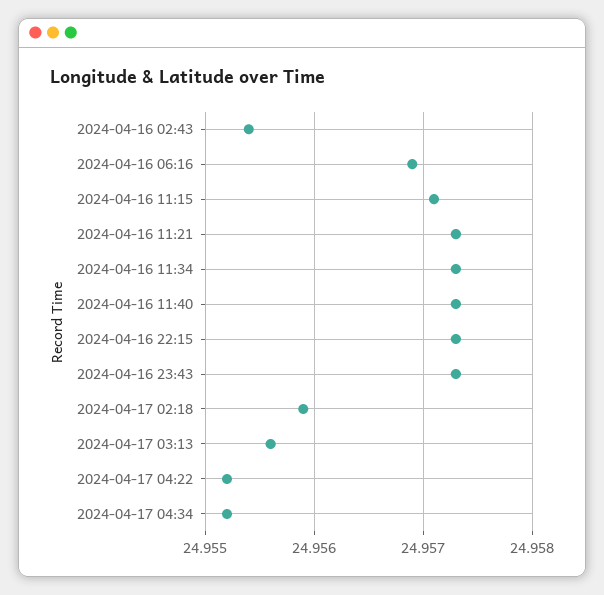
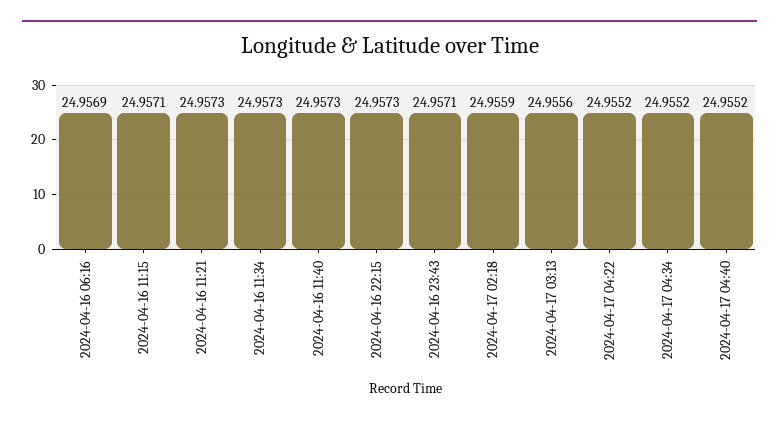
2024-04-16 02:43: 24.9554 -> none
2024-04-16 23:43: 24.9573 -> 24.9571
2024-04-17 04:40: none -> 24.9552

